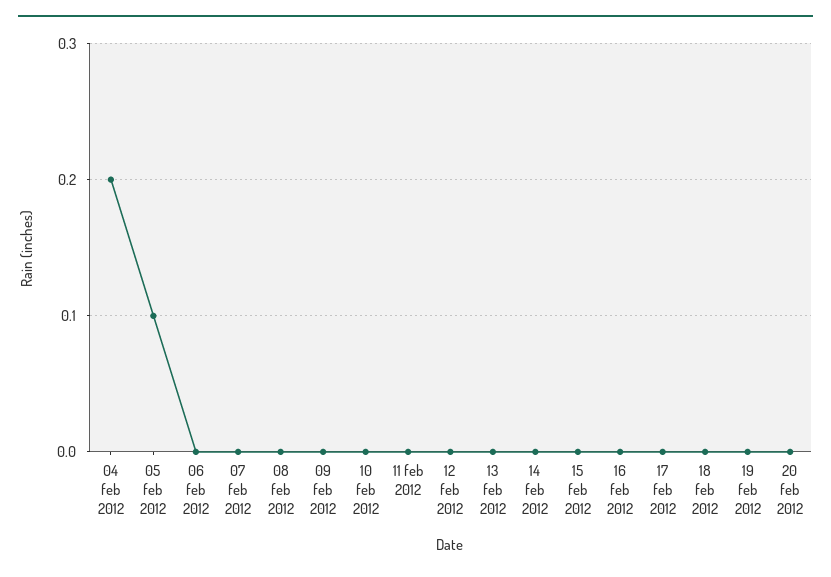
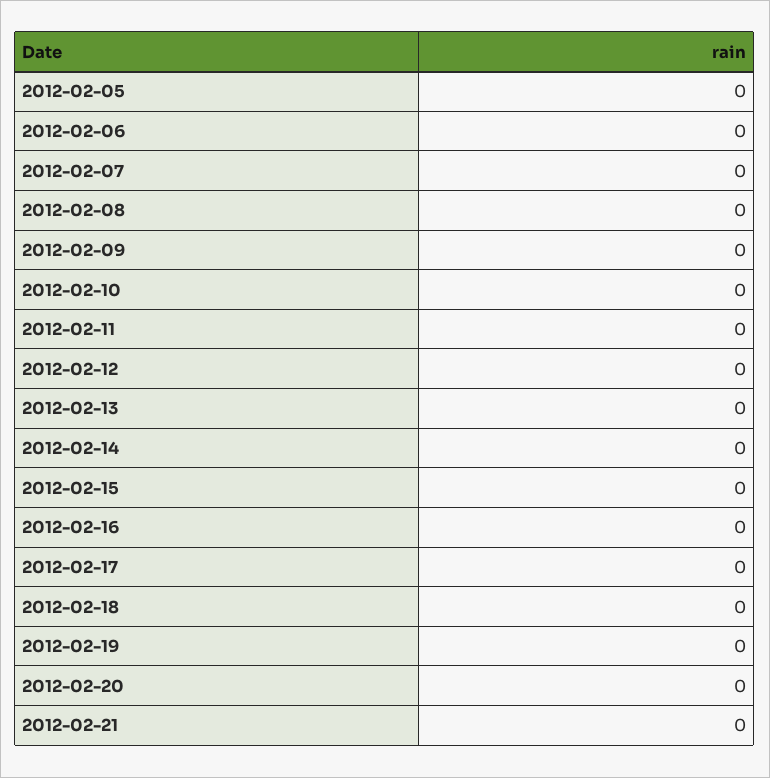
04 feb 2012: 0.2 -> none
05 feb 2012: 0.1 -> 0
2012-02-21: none -> 0

